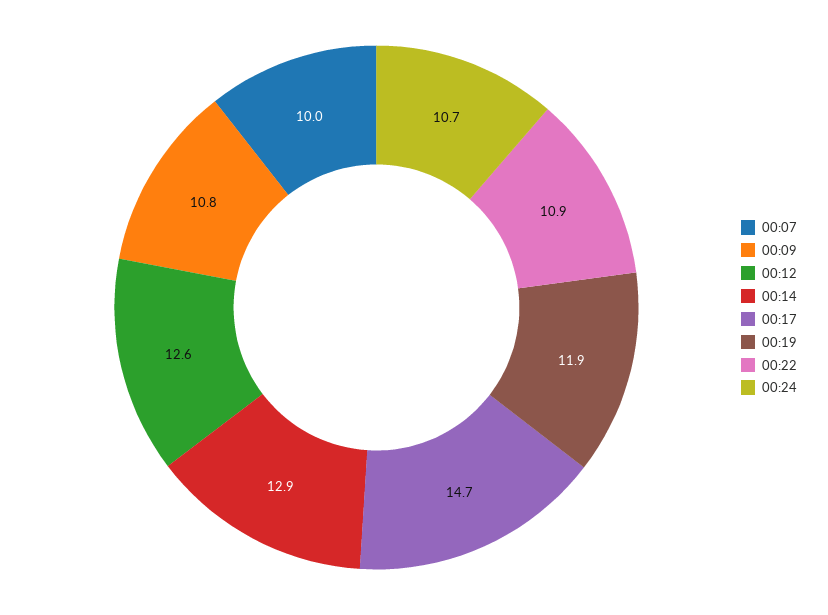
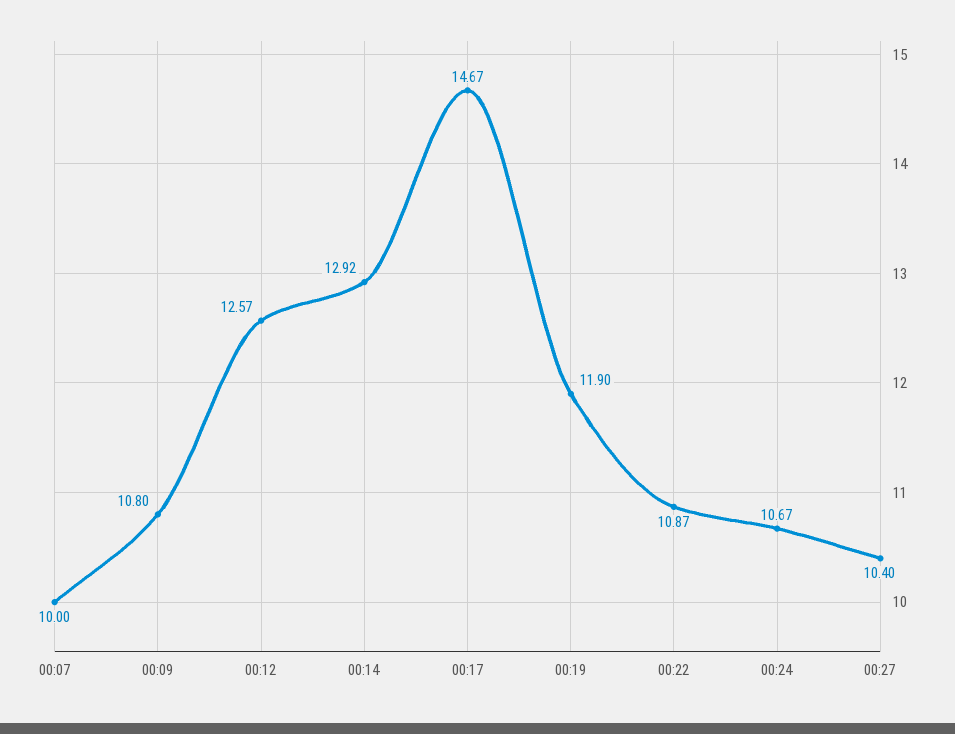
00:27: none -> 10.4

